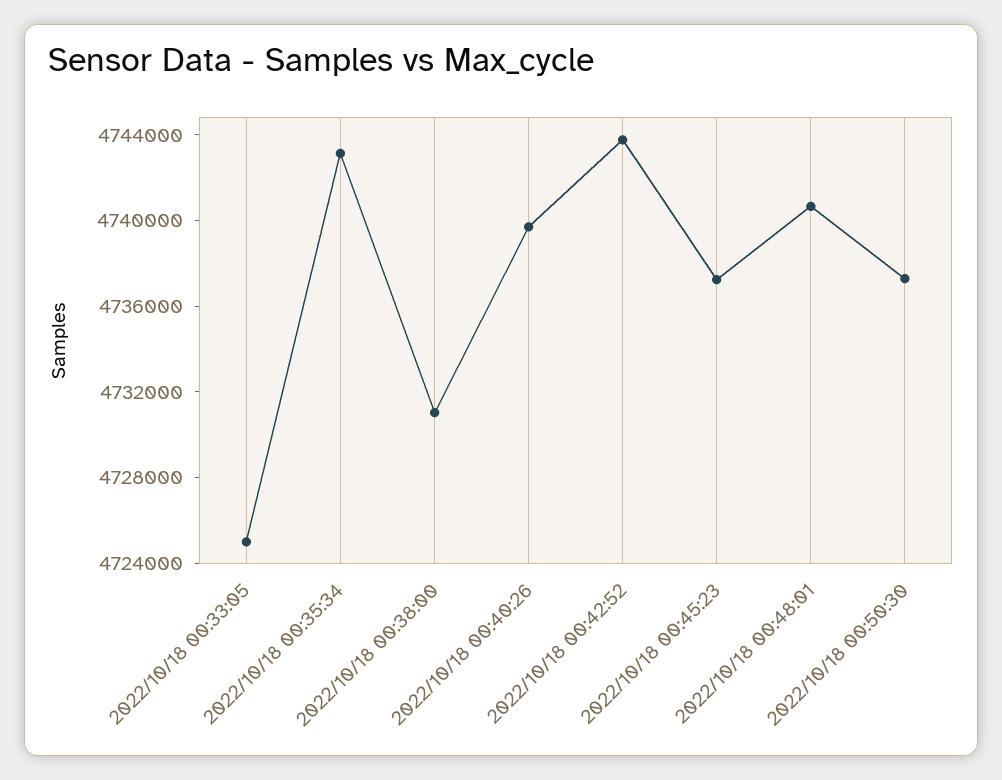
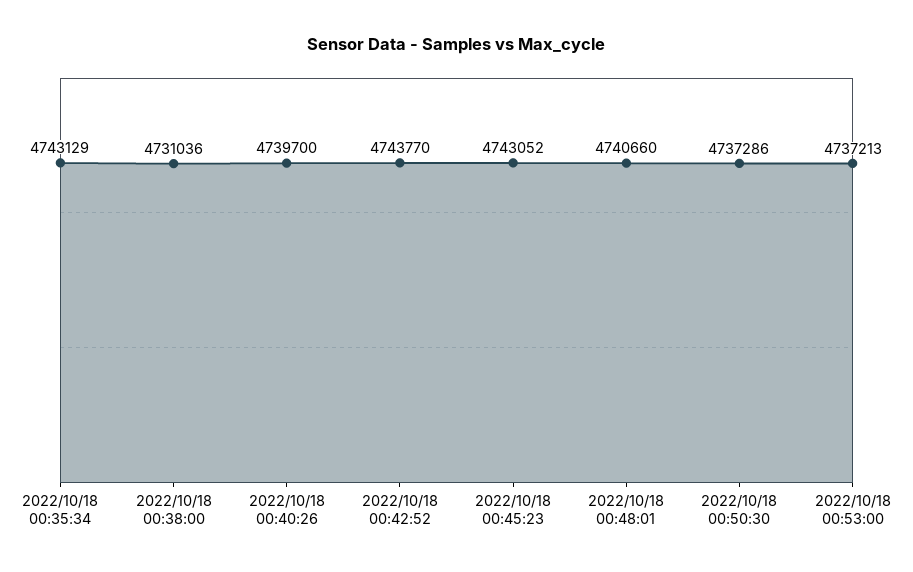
2022/10/18 00:33:05: 4725000 -> none
2022/10/18 00:45:23: 4737000 -> 4743052
2022/10/18 00:53:00: none -> 4737213

